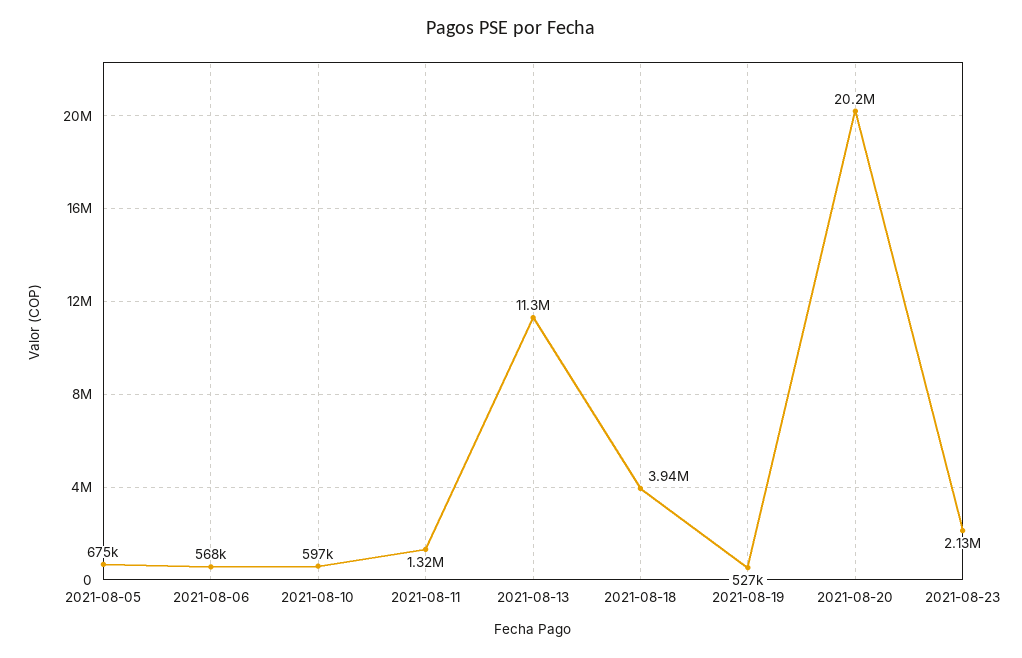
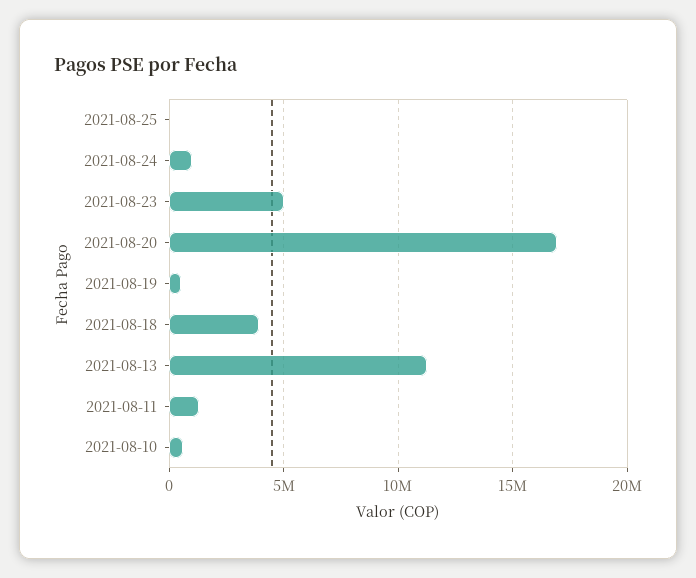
2021-08-05: 675000 -> none
2021-08-06: 568000 -> none
2021-08-20: 20200000 -> 17000000
2021-08-23: 2130000 -> 5000000
2021-08-25: none -> 0
2021-08-24: none -> 1000000

